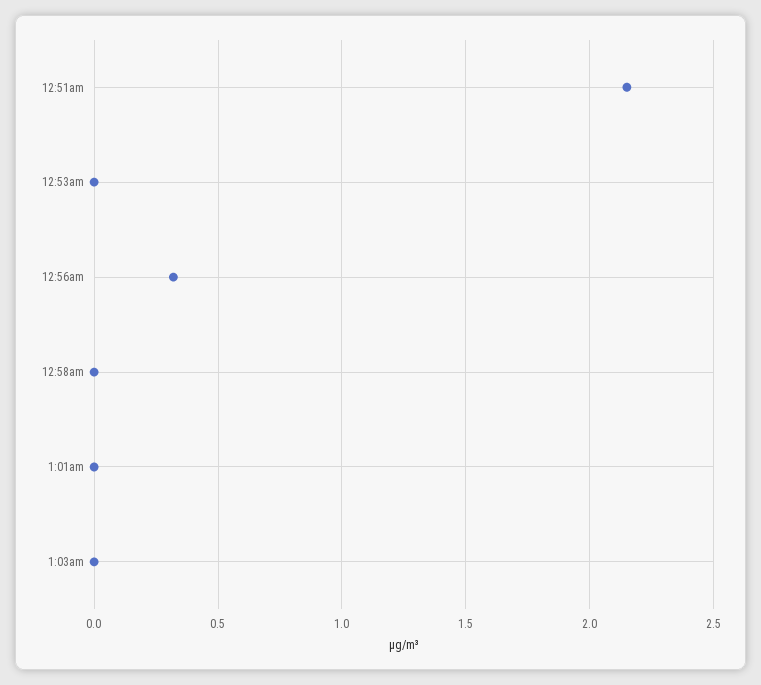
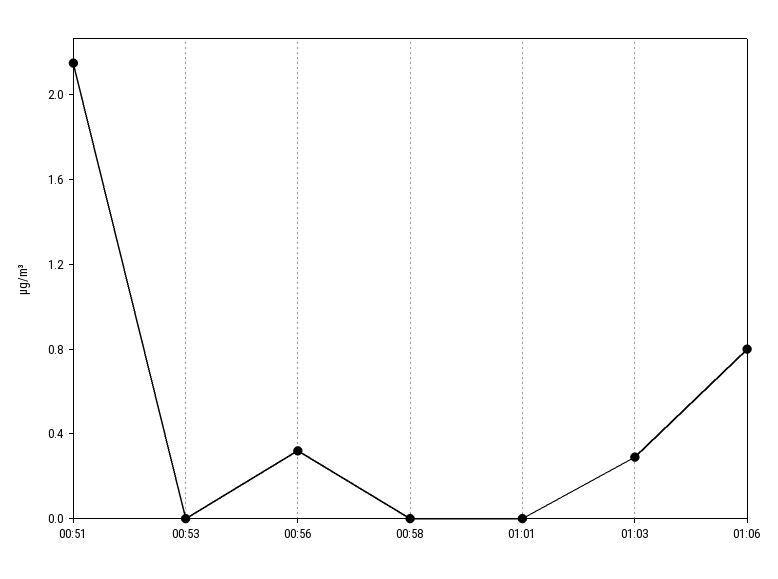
1:03am: 0 -> 0.3
01:06: none -> 0.8

